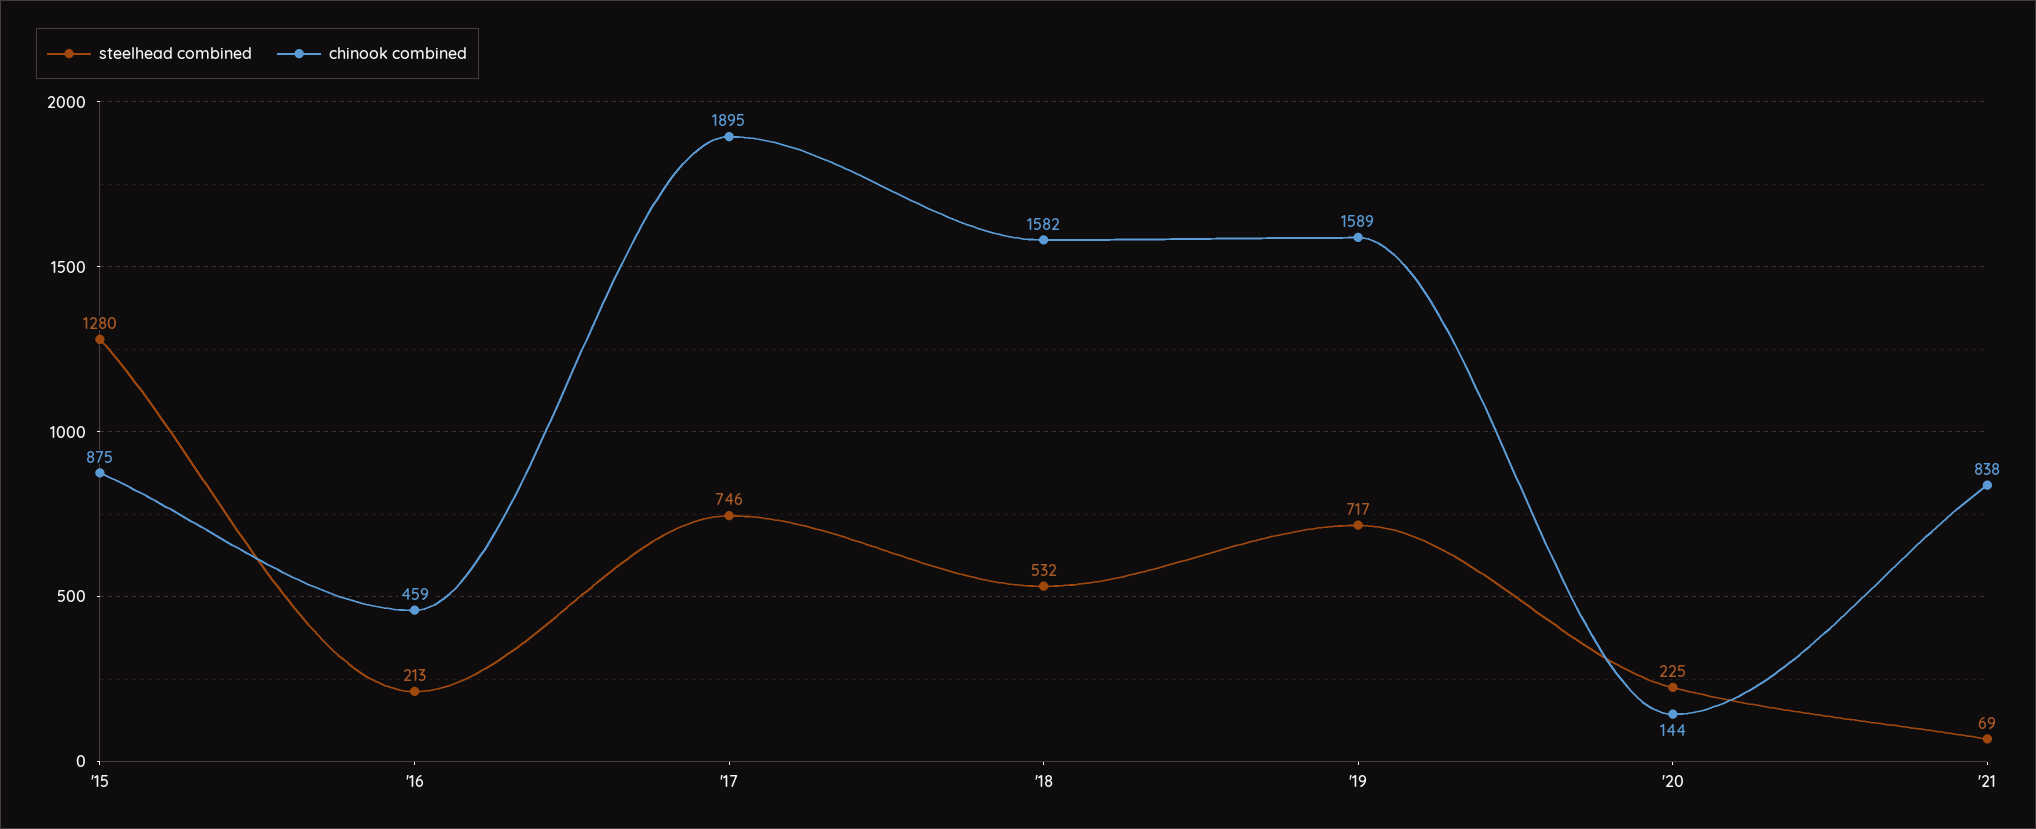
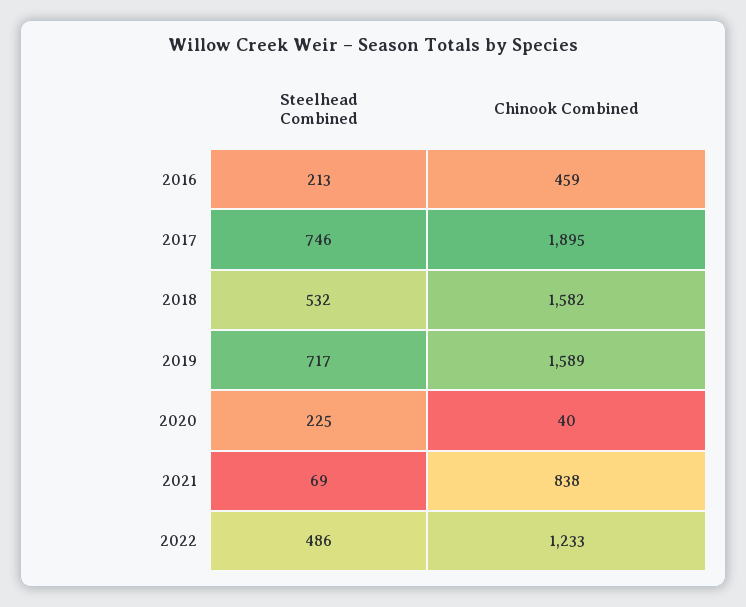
steelhead combined, '15: 1280 -> none
chinook combined, '15: 875 -> none
chinook combined, '20: 144 -> 40
steelhead combined, 2022: none -> 486
chinook combined, 2022: none -> 1233

